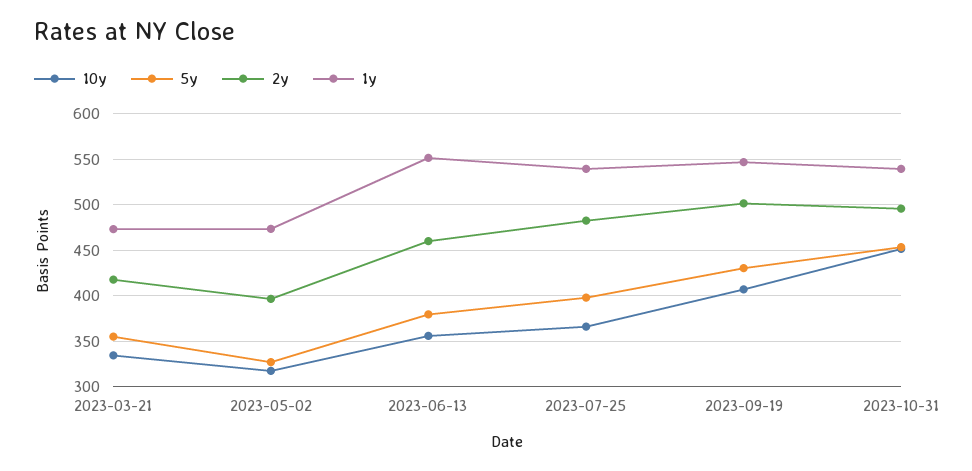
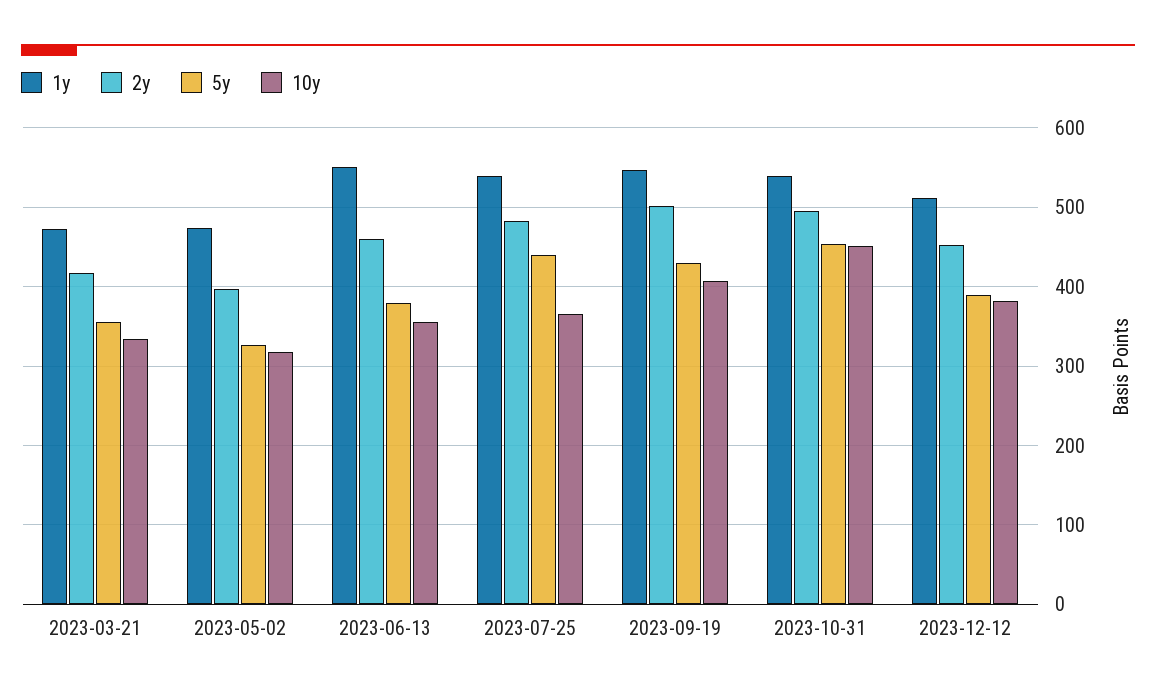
5y, 2023-07-25: 400 -> 440
1y, 2023-12-12: none -> 510
2y, 2023-12-12: none -> 450
5y, 2023-12-12: none -> 390
10y, 2023-12-12: none -> 380

